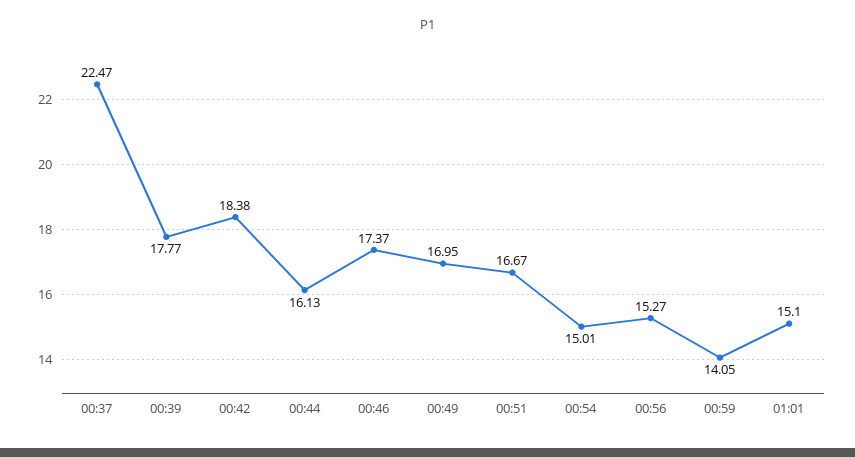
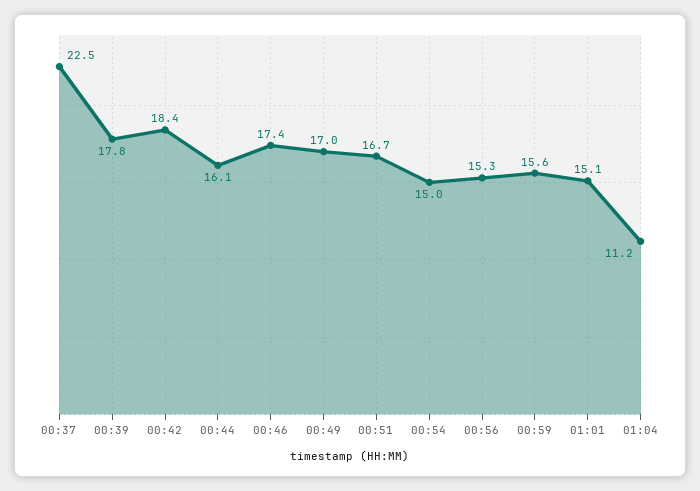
00:59: 14.05 -> 15.6
01:04: none -> 11.2

